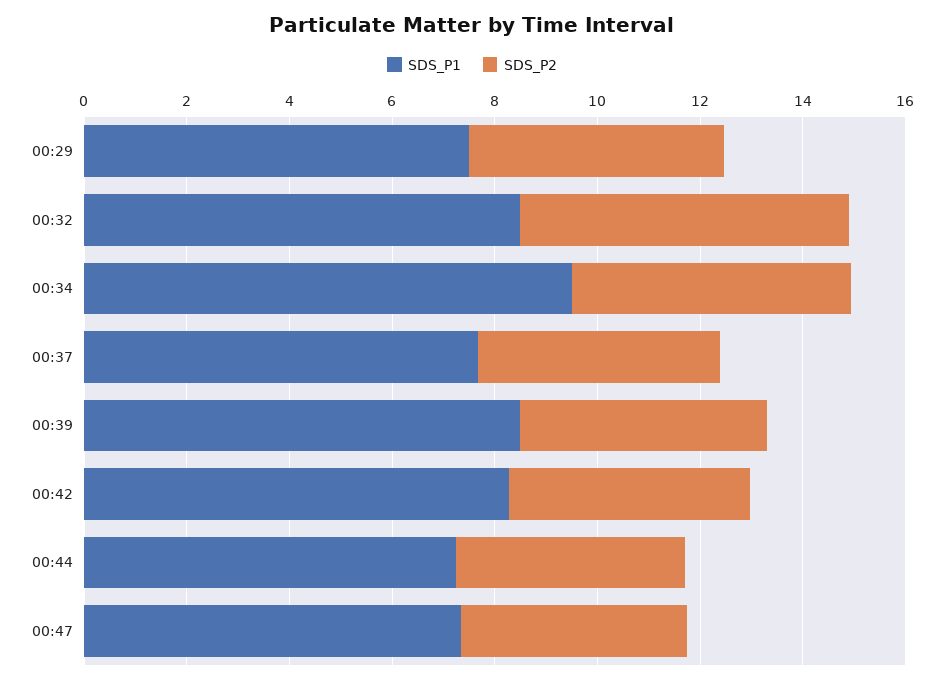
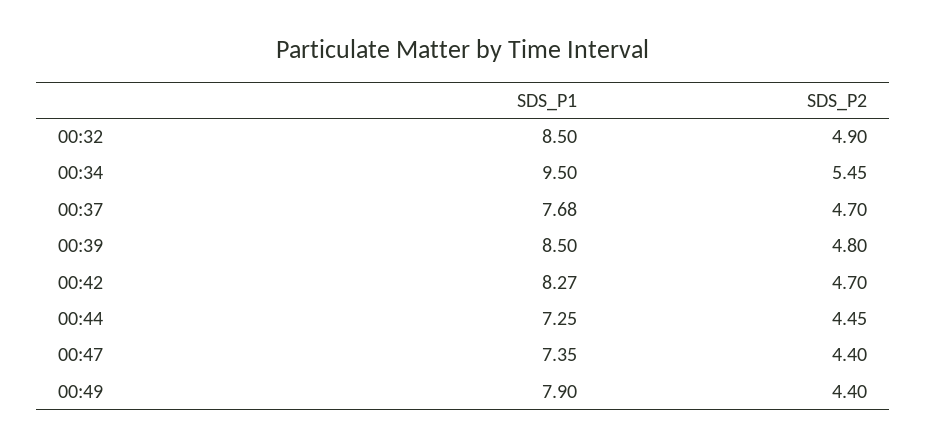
SDS_P1, 00:29: 7.5 -> none
SDS_P2, 00:29: 5 -> none
SDS_P2, 00:32: 6.5 -> 4.9
SDS_P1, 00:49: none -> 7.9
SDS_P2, 00:49: none -> 4.4

